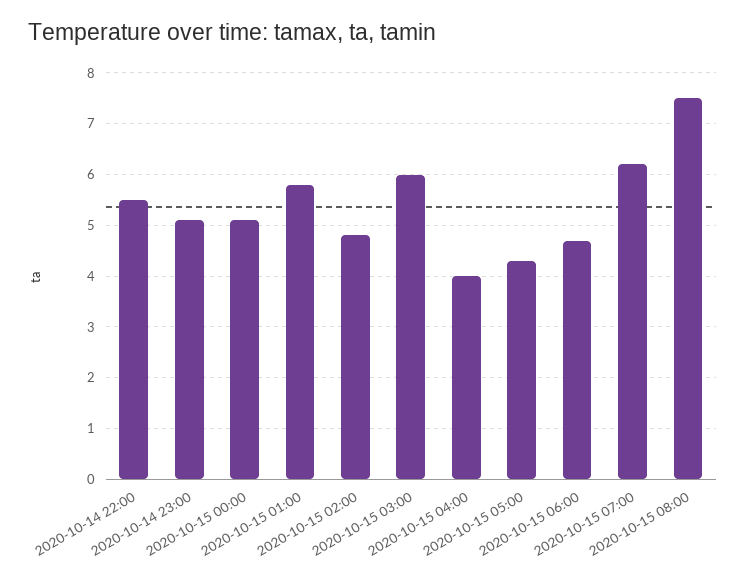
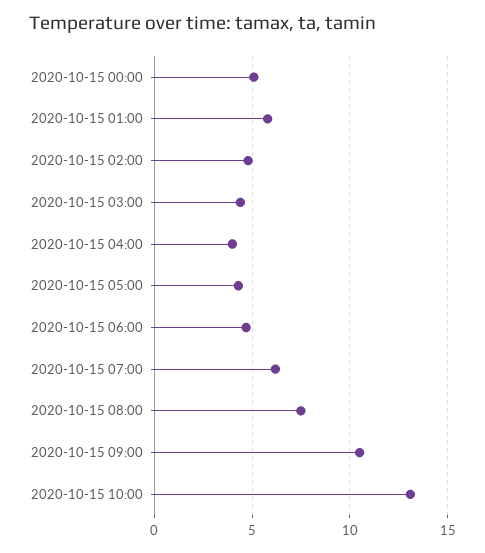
2020-10-14 22:00: 5.5 -> none
2020-10-14 23:00: 5 -> none
2020-10-15 03:00: 6 -> 4.5
2020-10-15 09:00: none -> 10.5
2020-10-15 10:00: none -> 13

